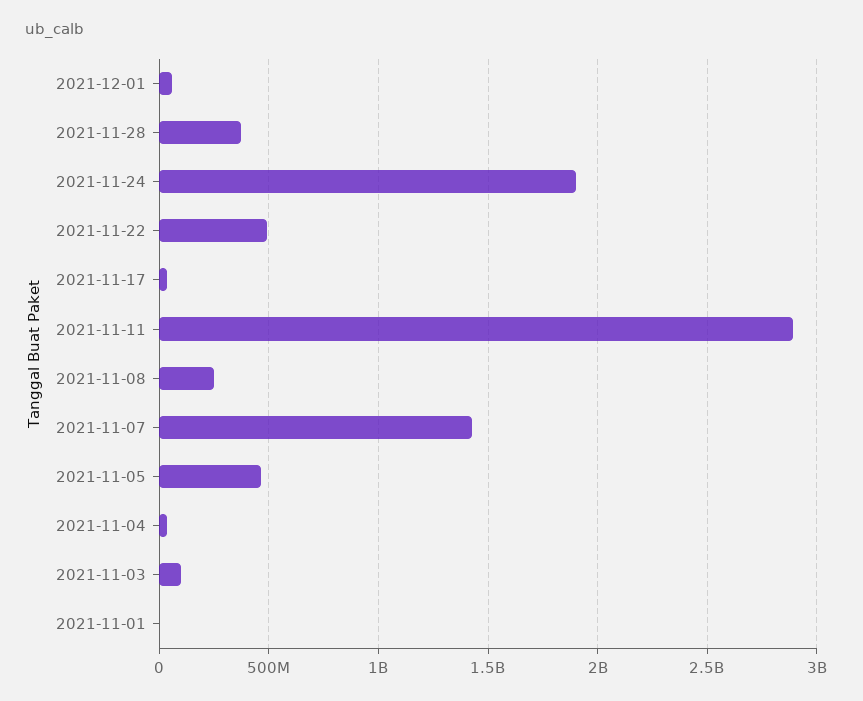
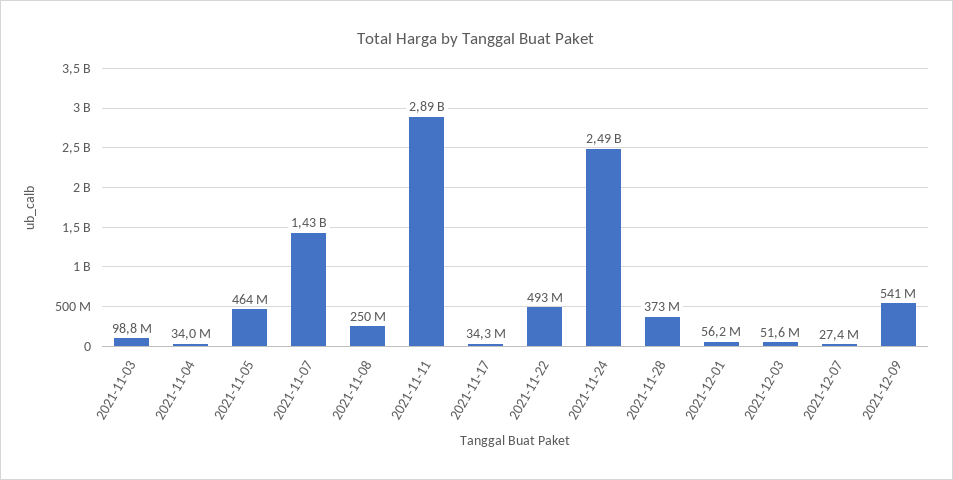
2021-11-24: 1900000000 -> 2490000000
2021-11-01: 0 -> none
2021-12-03: none -> 51600000
2021-12-07: none -> 27400000
2021-12-09: none -> 541000000

